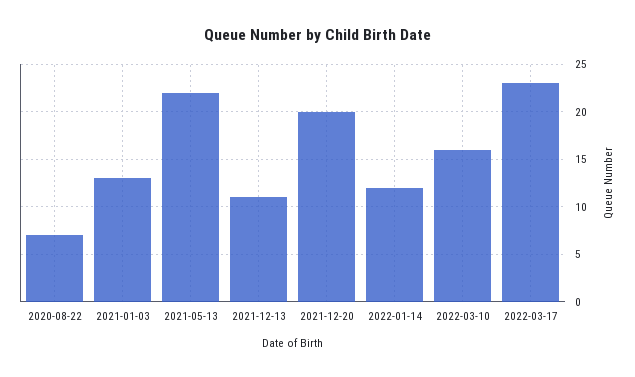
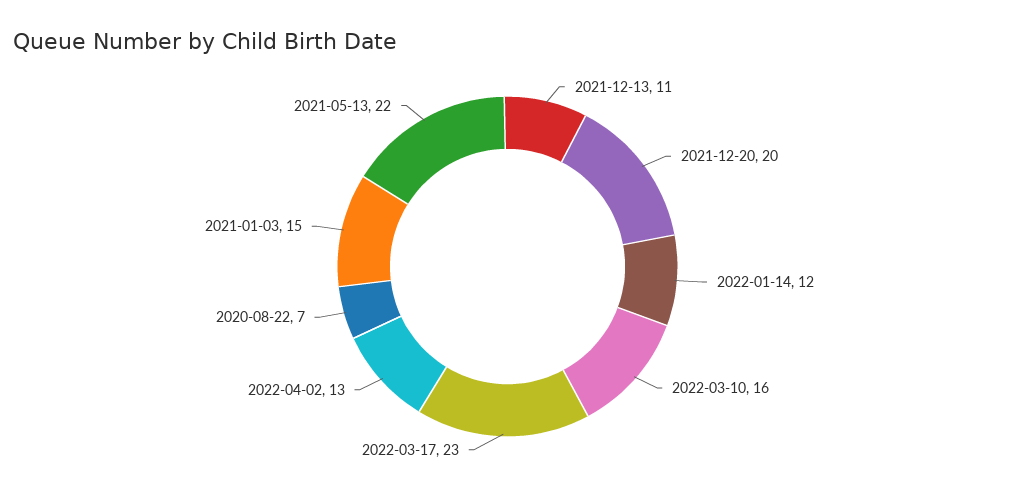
2021-01-03: 13 -> 15
2022-04-02: none -> 13

